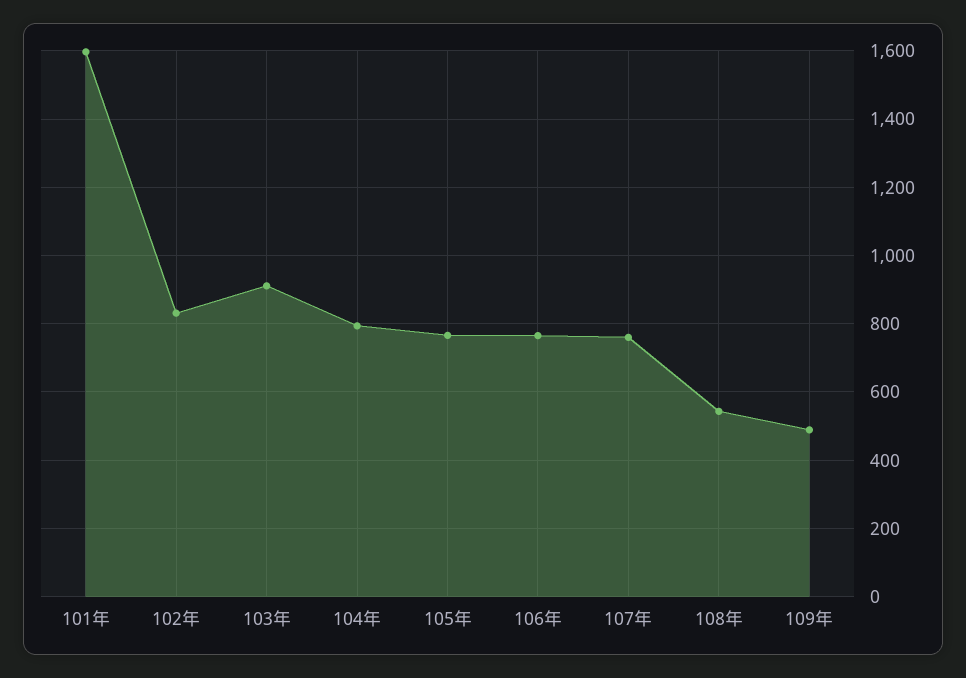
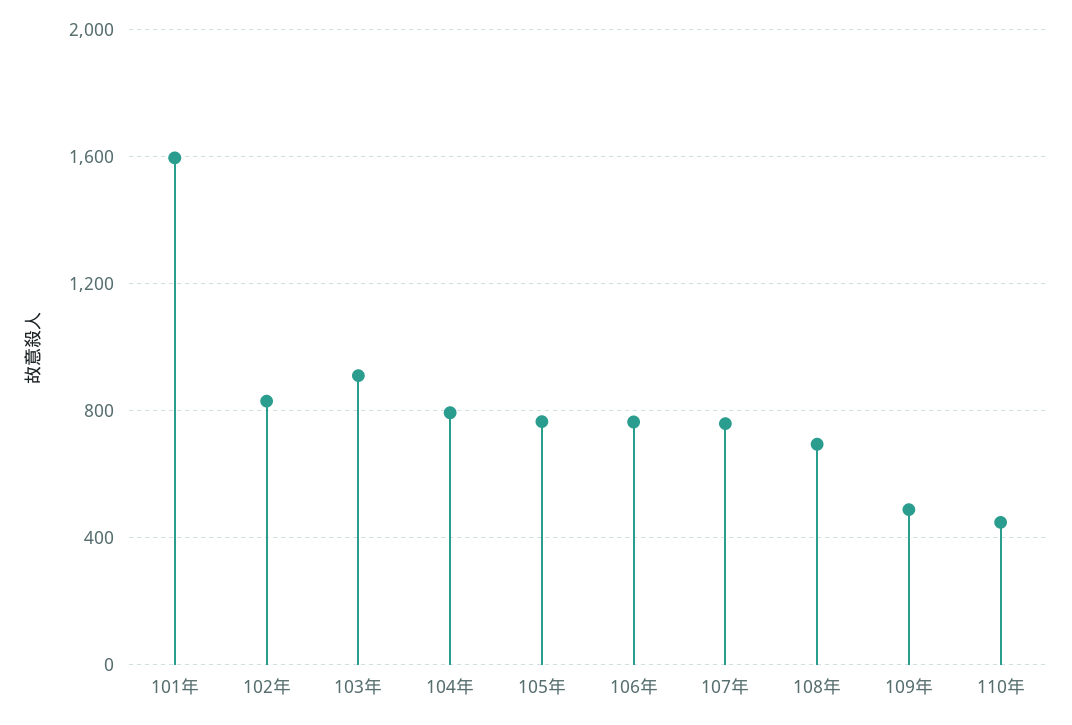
108年: 540 -> 700
110年: none -> 450

